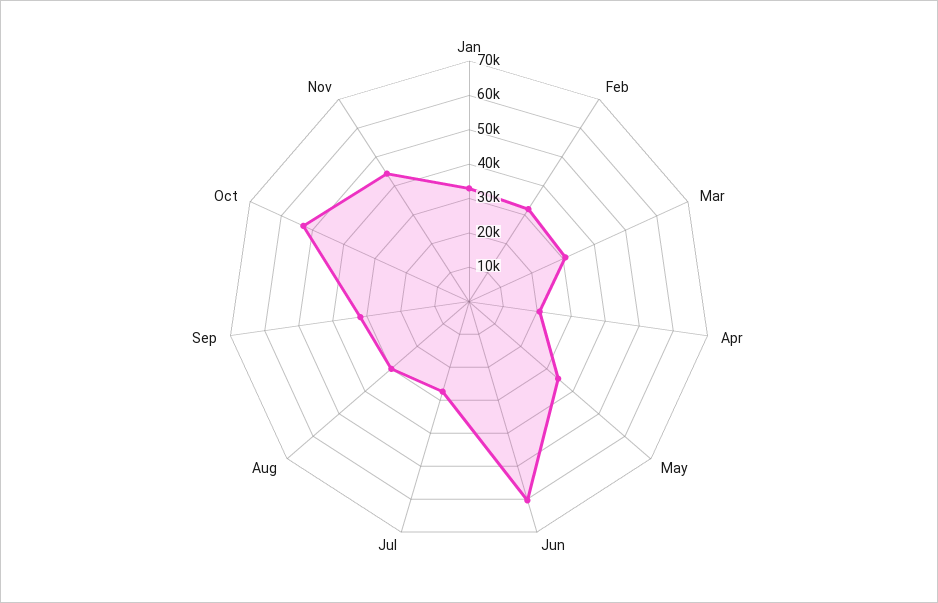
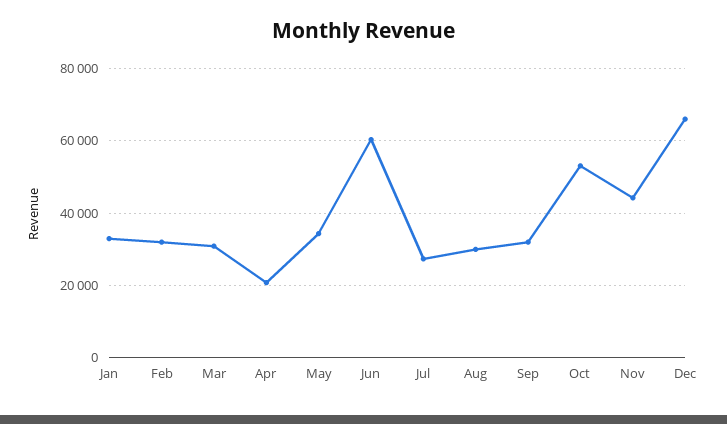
Dec: none -> 66000

